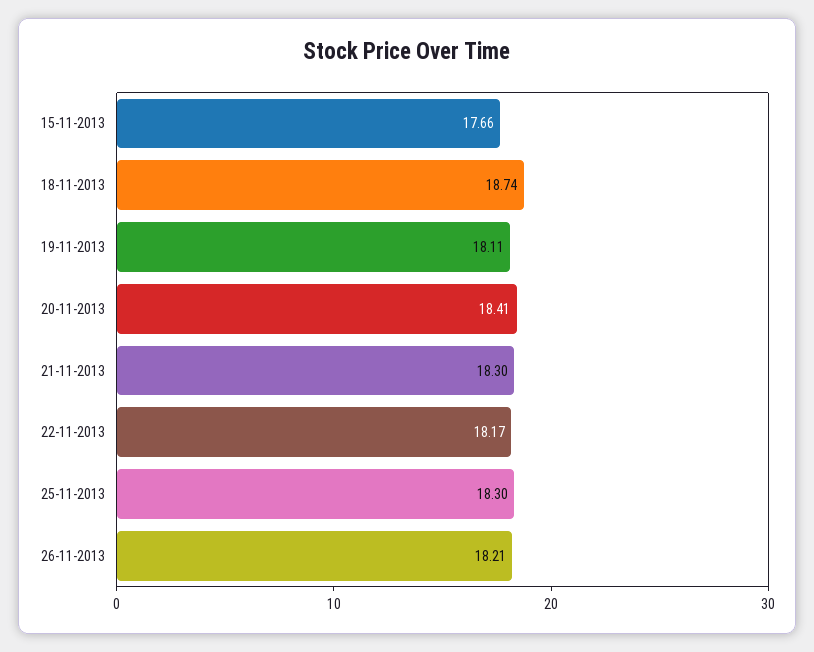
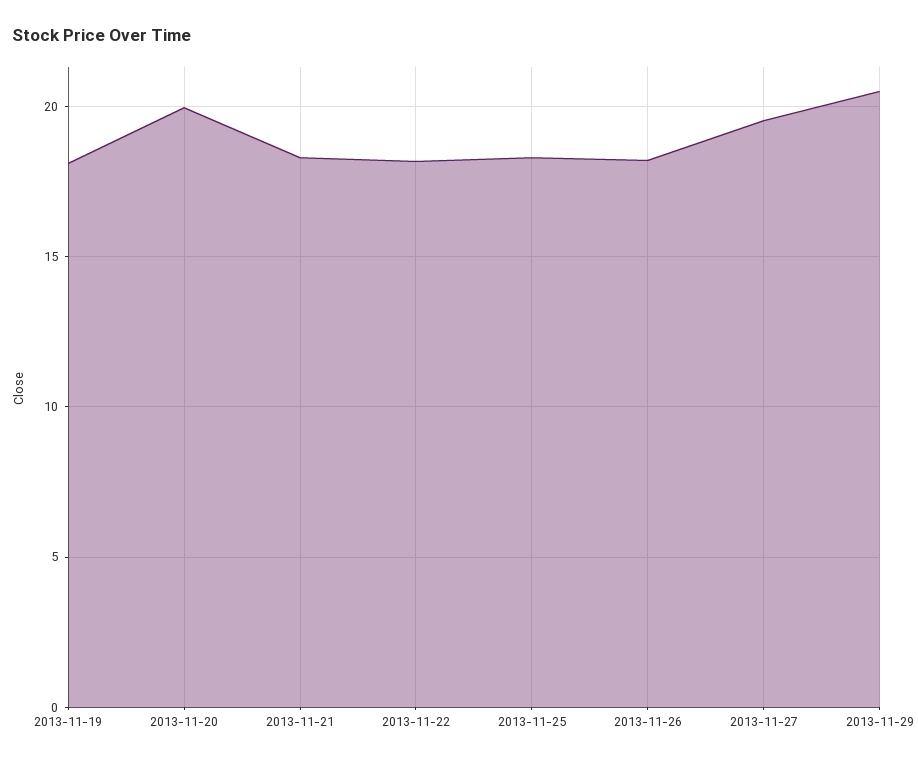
15-11-2013: 17.66 -> none
18-11-2013: 18.74 -> none
20-11-2013: 18.41 -> 20
2013-11-27: none -> 19.5
2013-11-29: none -> 20.5

